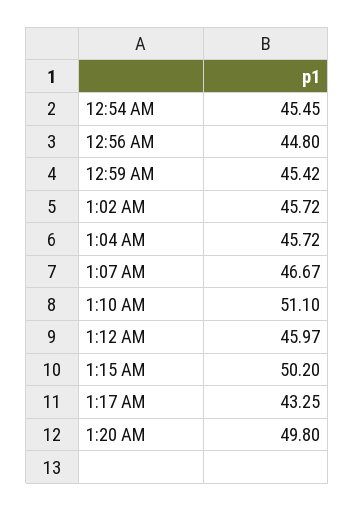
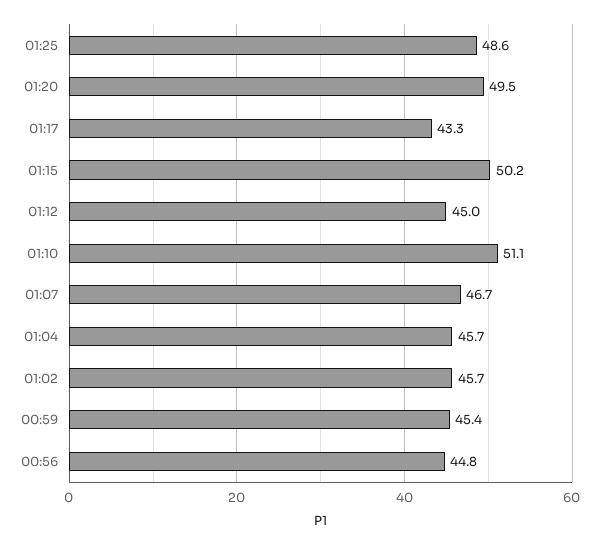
12:54 AM: 45.45 -> none
1:12 AM: 45.97 -> 45
1:20 AM: 49.8 -> 49.5
01:25: none -> 48.6

